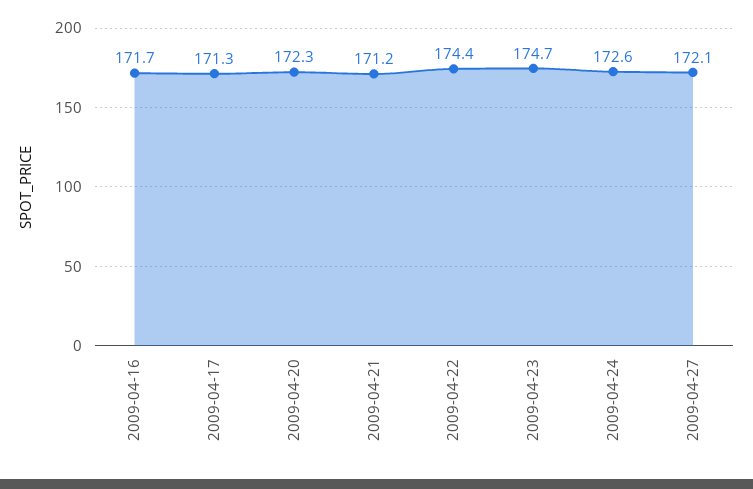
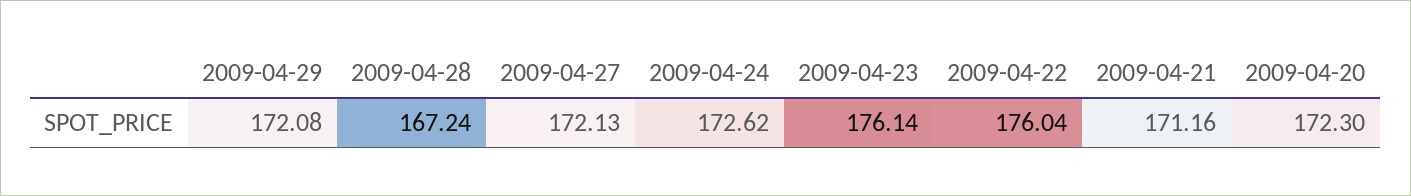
2009-04-16: 171.7 -> none
2009-04-17: 171.3 -> none
2009-04-22: 174.4 -> 176.04
2009-04-23: 174.7 -> 176.14
2009-04-29: none -> 172.08
2009-04-28: none -> 167.24

